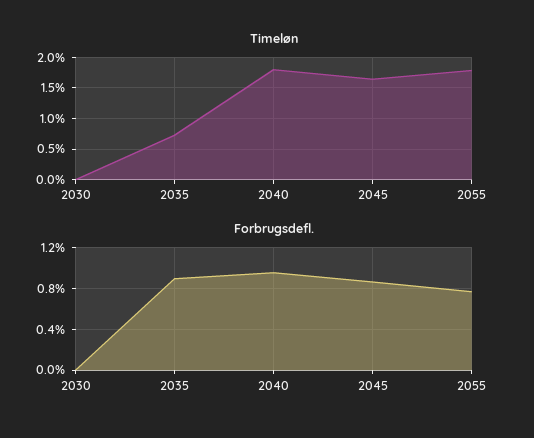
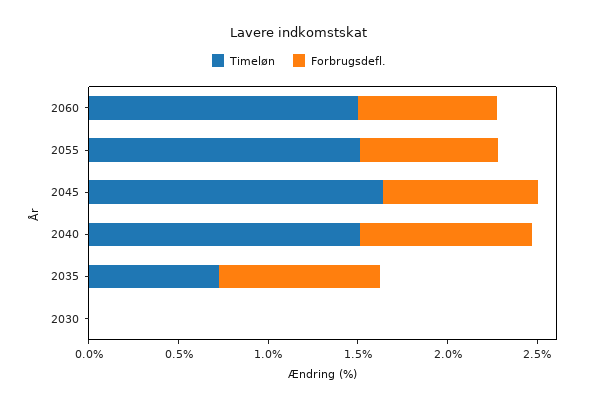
Timeløn, 2040: 1.8 -> 1.5
Timeløn, 2055: 1.8 -> 1.5
Timeløn, 2060: none -> 1.5
Forbrugsdefl., 2060: none -> 0.8

